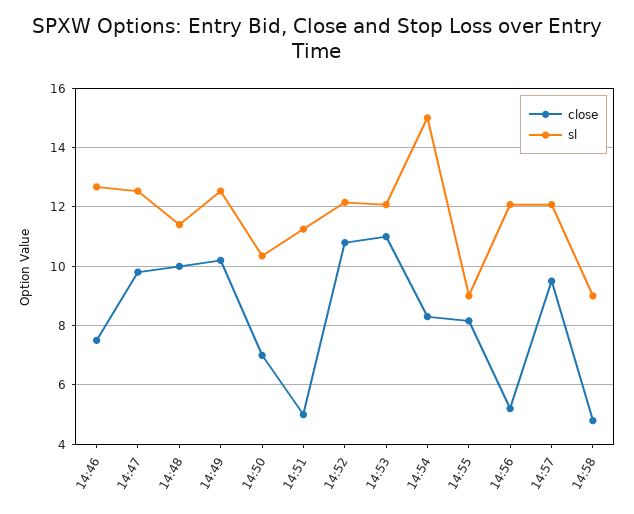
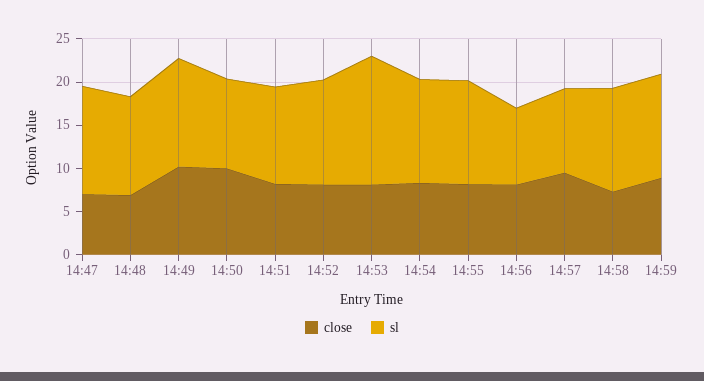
close, 14:46: 7.5 -> none
sl, 14:46: 12.75 -> none
close, 14:47: 9.75 -> 7
close, 14:48: 10 -> 7
close, 14:50: 7 -> 10
close, 14:51: 5 -> 8
close, 14:52: 10.75 -> 8
close, 14:53: 11 -> 8
sl, 14:53: 12 -> 15
sl, 14:54: 15 -> 12
sl, 14:55: 9 -> 12
close, 14:56: 5.25 -> 8
sl, 14:56: 12 -> 9
sl, 14:57: 12 -> 10
close, 14:58: 4.75 -> 7
sl, 14:58: 9 -> 12
close, 14:59: none -> 9
sl, 14:59: none -> 12

